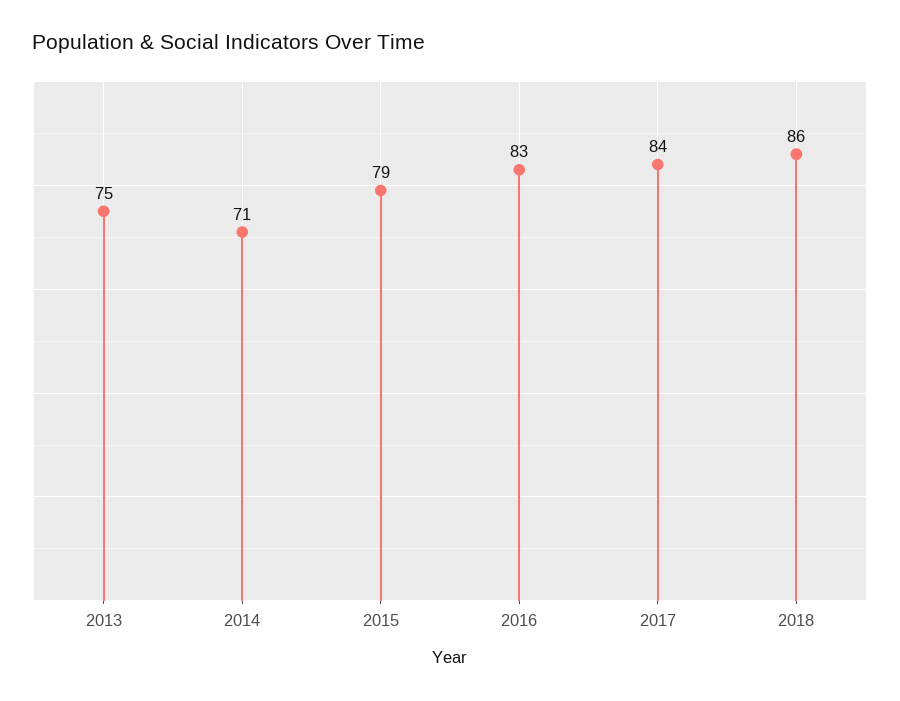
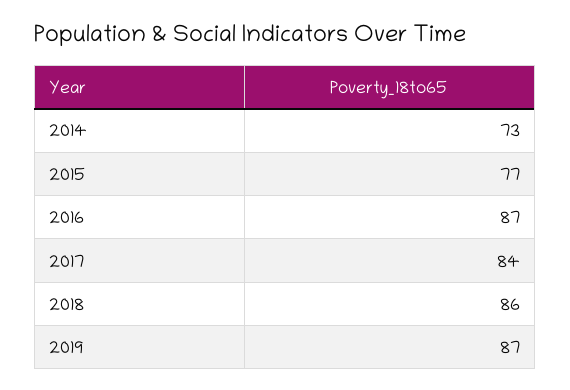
2013: 75 -> none
2014: 71 -> 73
2015: 79 -> 77
2016: 83 -> 87
2019: none -> 87

